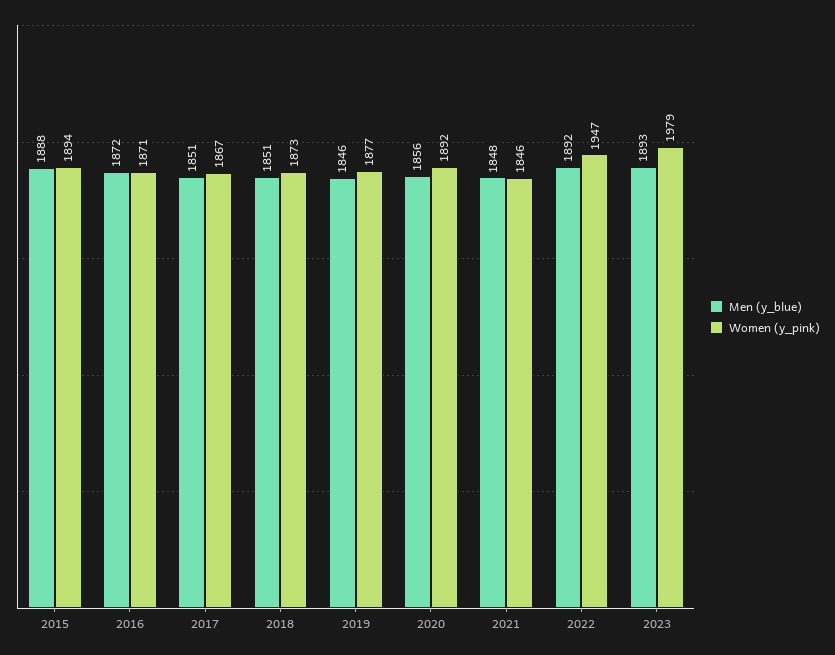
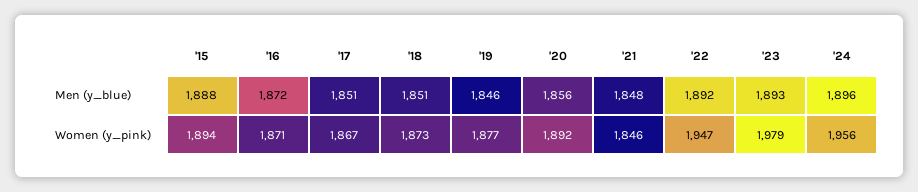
Men (y_blue), '24: none -> 1896
Women (y_pink), '24: none -> 1956

